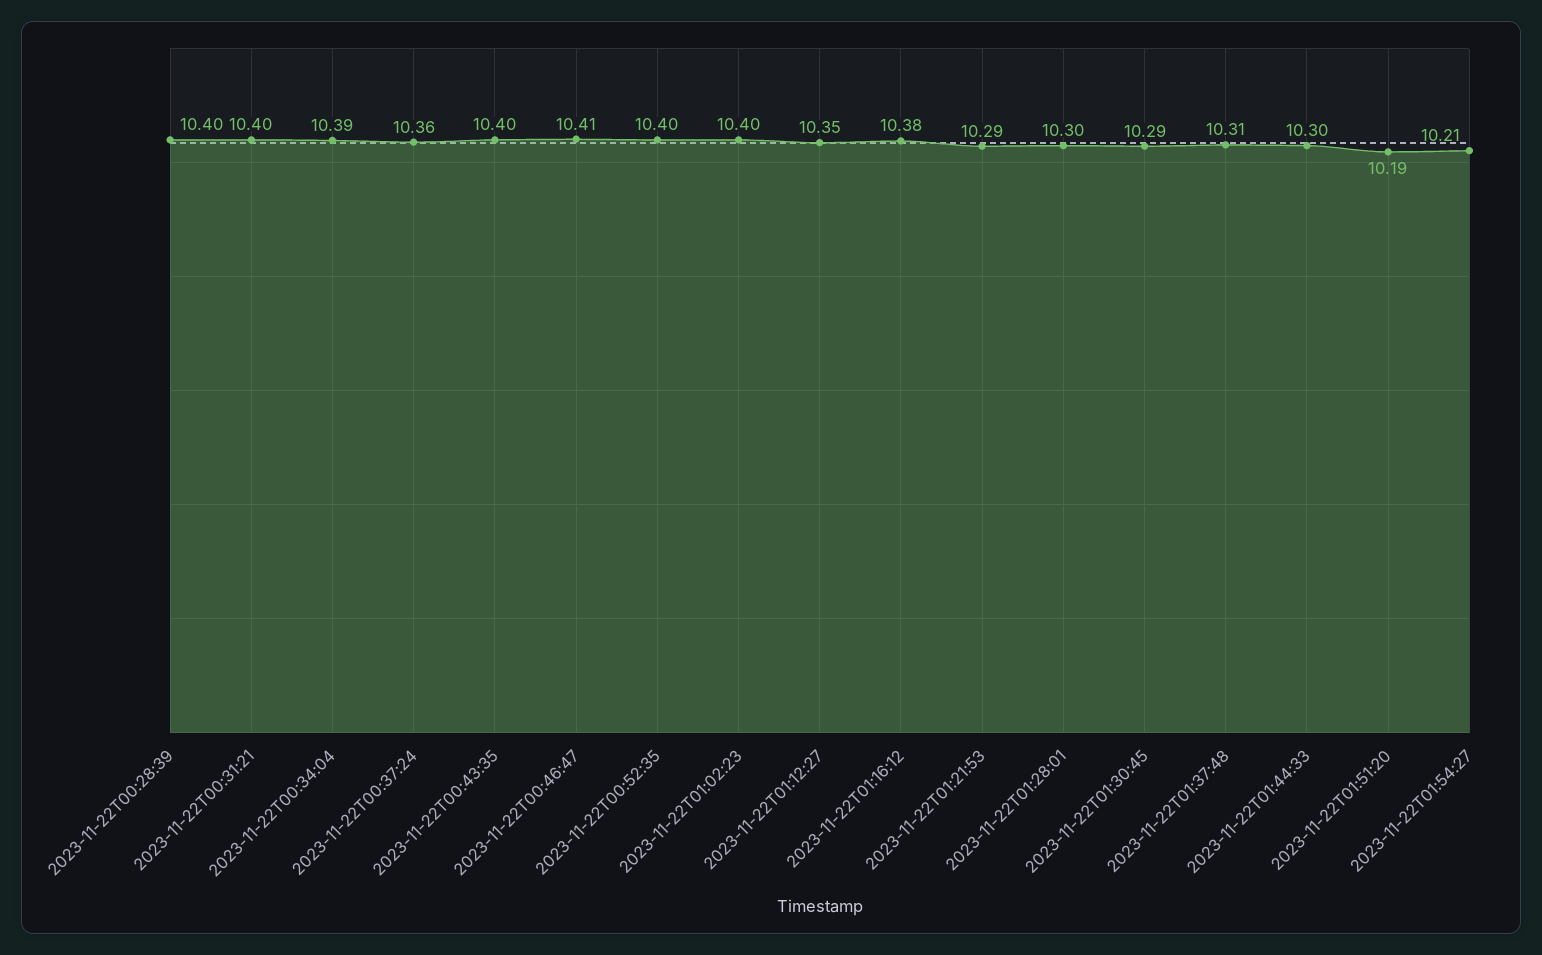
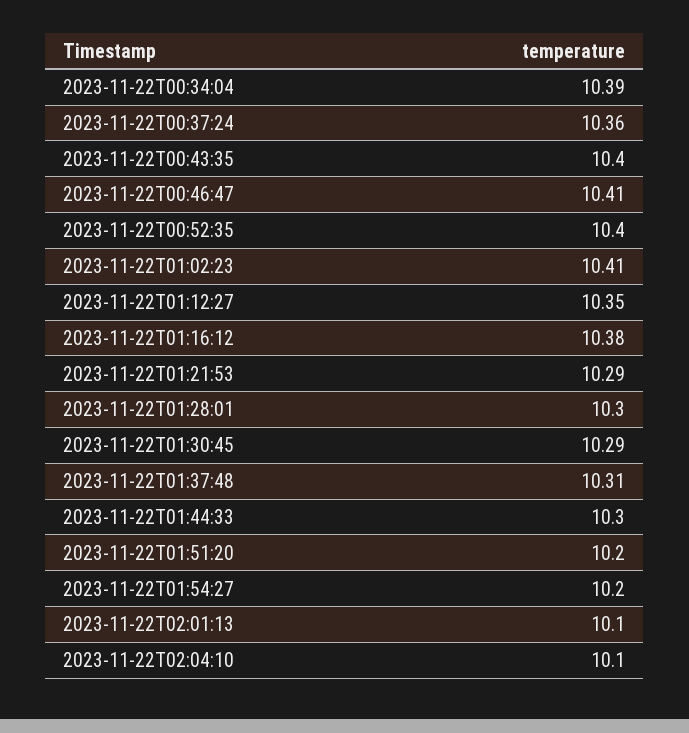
2023-11-22T00:28:39: 10.4 -> none
2023-11-22T00:31:21: 10.4 -> none
2023-11-22T01:02:23: 10.4 -> 10.41
2023-11-22T01:51:20: 10.19 -> 10.2
2023-11-22T01:54:27: 10.21 -> 10.2
2023-11-22T02:01:13: none -> 10.1
2023-11-22T02:04:10: none -> 10.1

